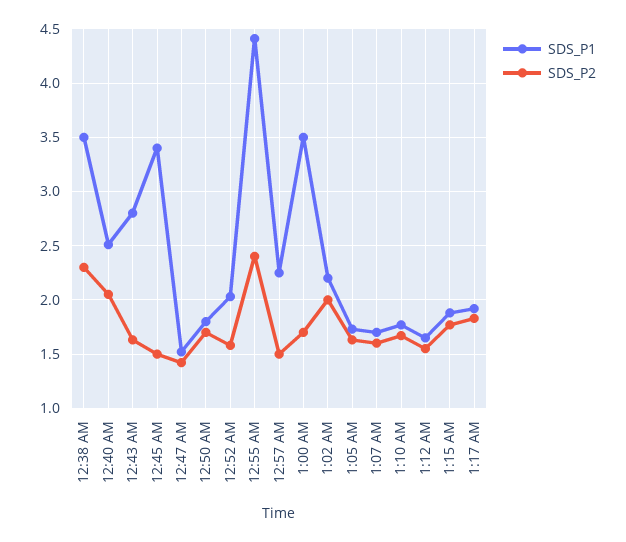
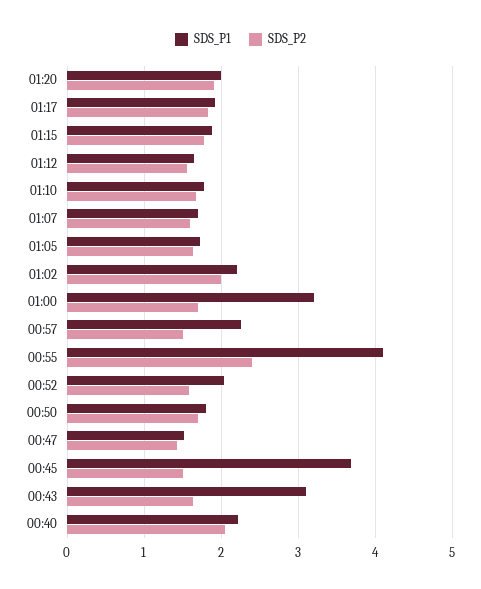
SDS_P1, 12:38 AM: 3.5 -> none
SDS_P2, 12:38 AM: 2.3 -> none
SDS_P1, 12:40 AM: 2.5 -> 2.2
SDS_P1, 12:43 AM: 2.8 -> 3.1
SDS_P1, 12:45 AM: 3.4 -> 3.7
SDS_P1, 12:55 AM: 4.4 -> 4.1
SDS_P1, 1:00 AM: 3.5 -> 3.2
SDS_P1, 01:20: none -> 2
SDS_P2, 01:20: none -> 1.9

